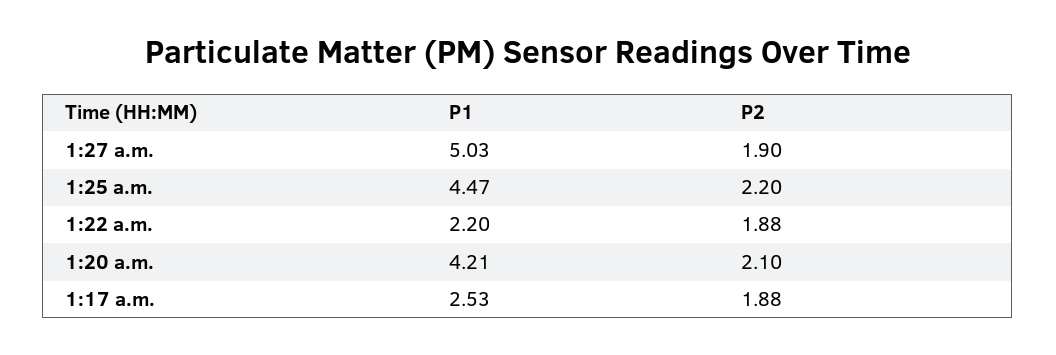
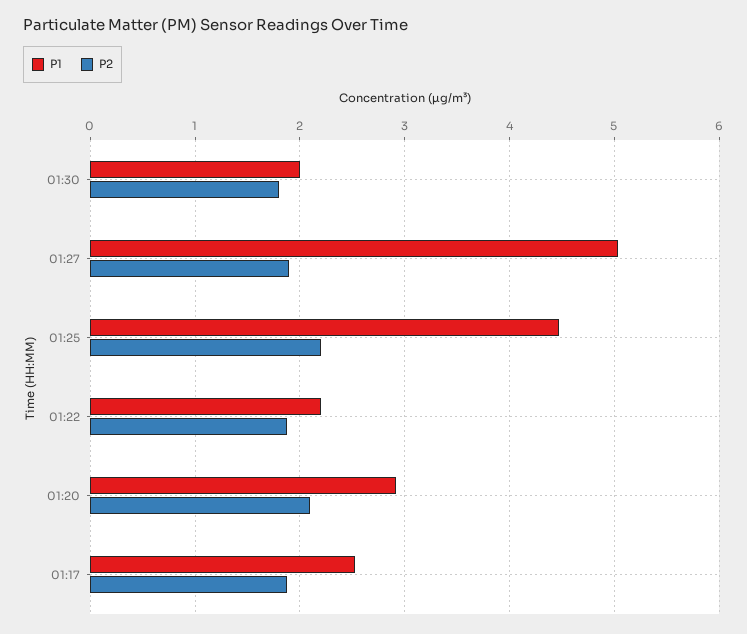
P1, 1:20 a.m.: 4.21 -> 2.9
P1, 01:30: none -> 2
P2, 01:30: none -> 1.8

